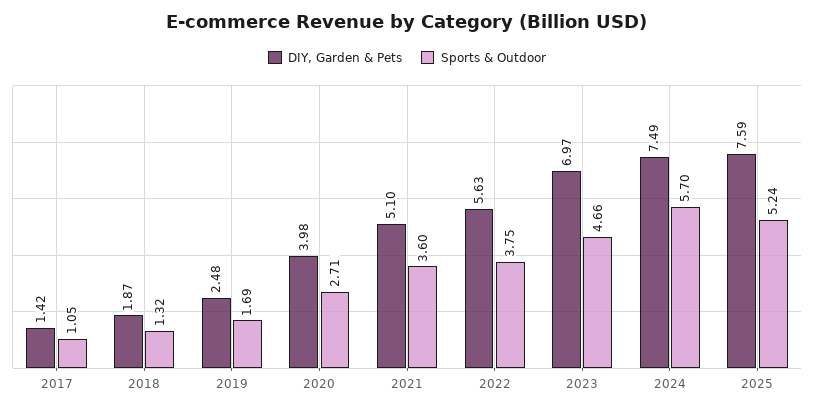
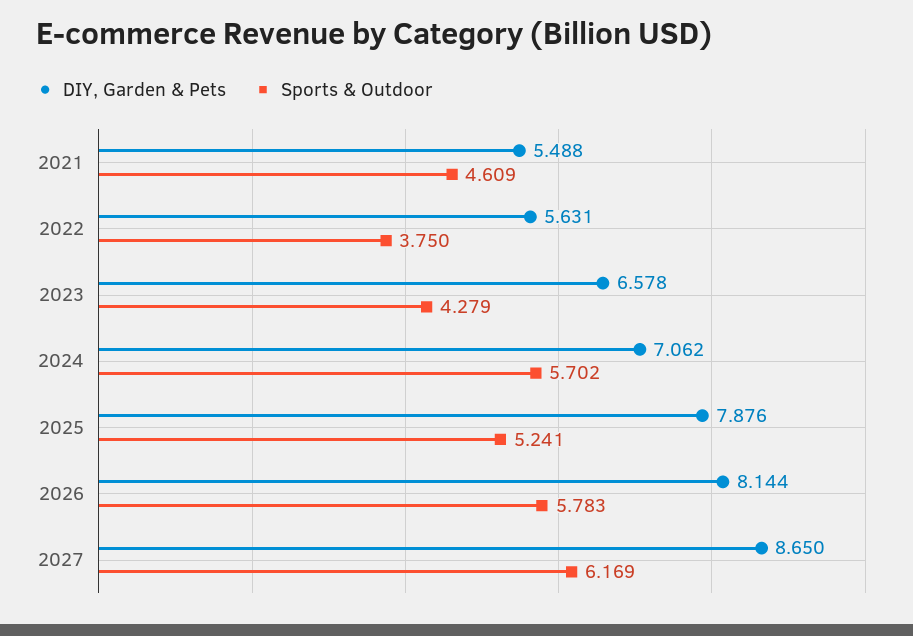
DIY, Garden & Pets, 2017: 1.42 -> none
Sports & Outdoor, 2017: 1.05 -> none
DIY, Garden & Pets, 2018: 1.87 -> none
Sports & Outdoor, 2018: 1.32 -> none
DIY, Garden & Pets, 2019: 2.48 -> none
Sports & Outdoor, 2019: 1.69 -> none
DIY, Garden & Pets, 2020: 3.98 -> none
Sports & Outdoor, 2020: 2.71 -> none
DIY, Garden & Pets, 2021: 5.1 -> 5.488
Sports & Outdoor, 2021: 3.6 -> 4.609
DIY, Garden & Pets, 2023: 6.97 -> 6.578
Sports & Outdoor, 2023: 4.66 -> 4.279
DIY, Garden & Pets, 2024: 7.49 -> 7.062
DIY, Garden & Pets, 2025: 7.59 -> 7.876
DIY, Garden & Pets, 2026: none -> 8.144
Sports & Outdoor, 2026: none -> 5.783
DIY, Garden & Pets, 2027: none -> 8.65
Sports & Outdoor, 2027: none -> 6.169

